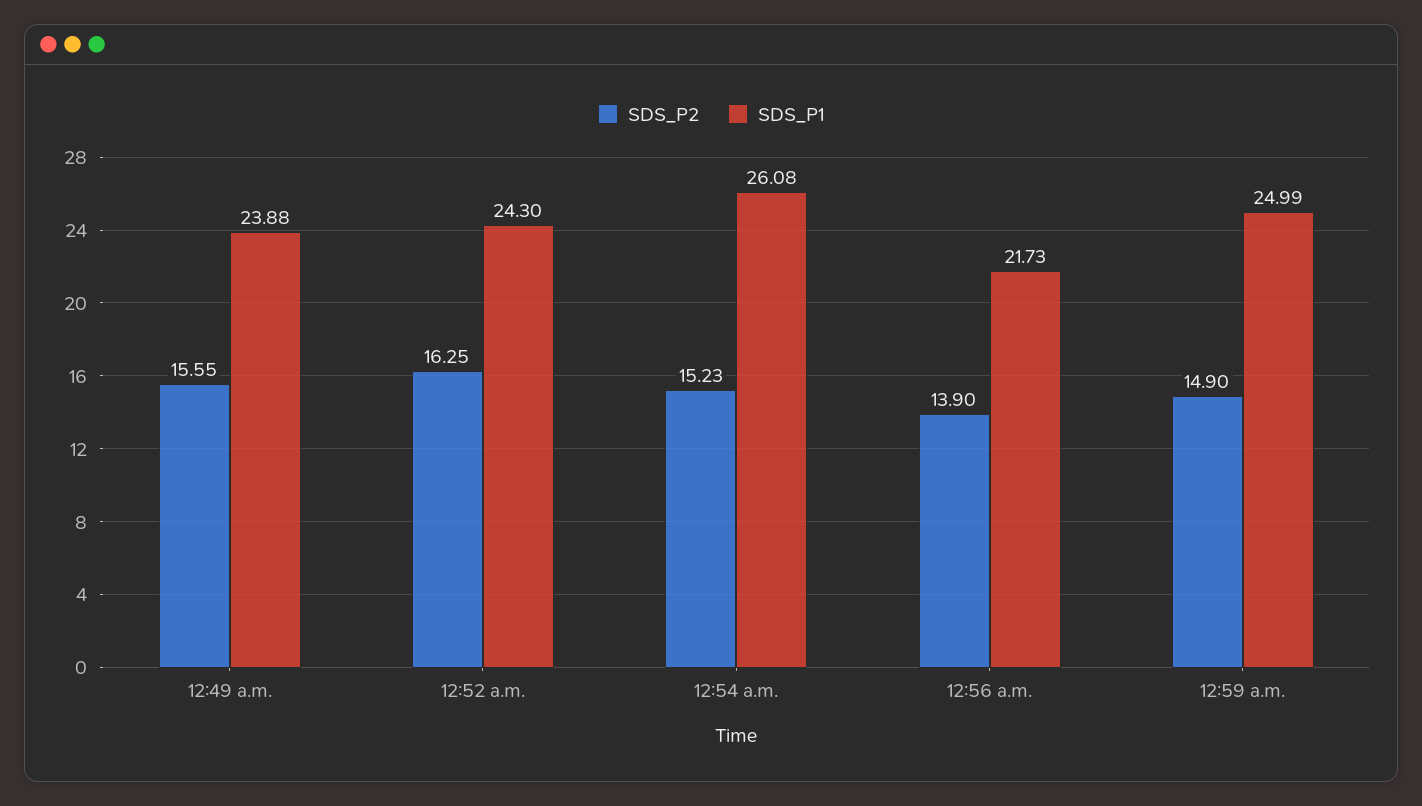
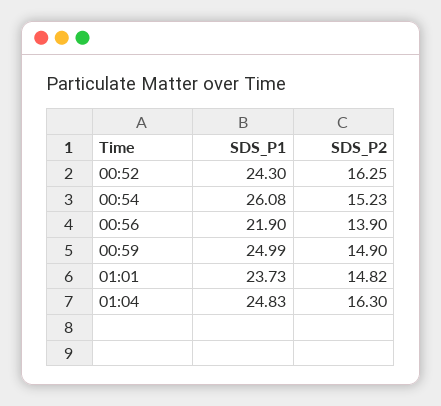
SDS_P2, 12:49 a.m.: 15.55 -> none
SDS_P1, 12:49 a.m.: 23.88 -> none
SDS_P1, 12:56 a.m.: 21.73 -> 21.9
SDS_P1, 01:01: none -> 23.73
SDS_P2, 01:01: none -> 14.82
SDS_P1, 01:04: none -> 24.83
SDS_P2, 01:04: none -> 16.3

